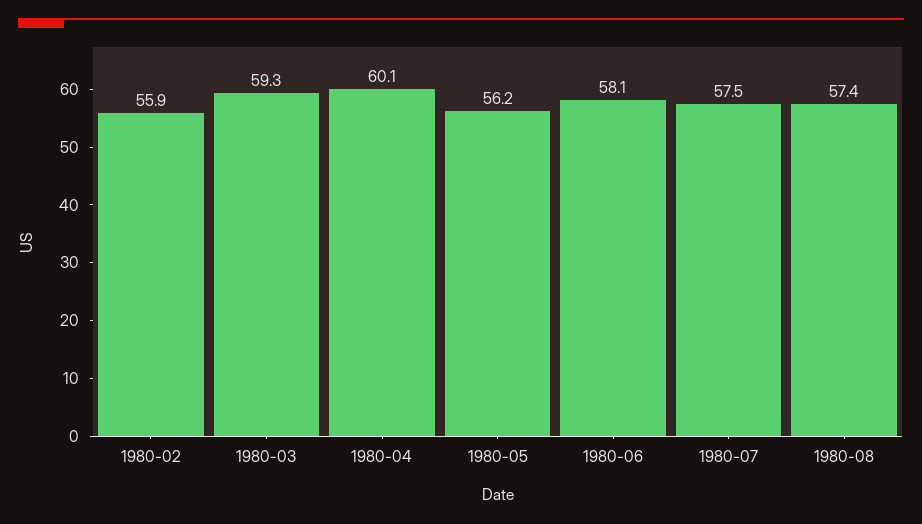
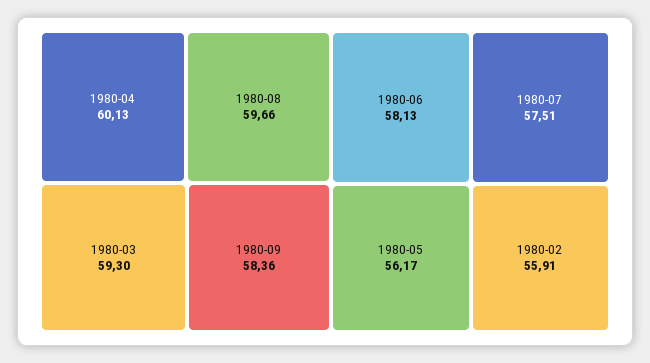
1980-08: 57.4 -> 59.66
1980-09: none -> 58.36

